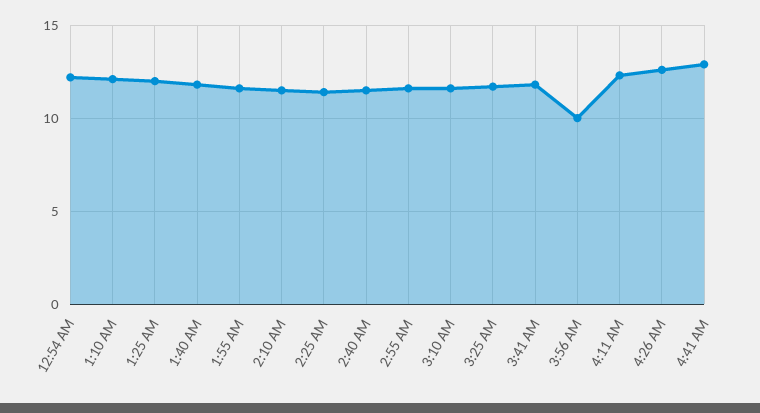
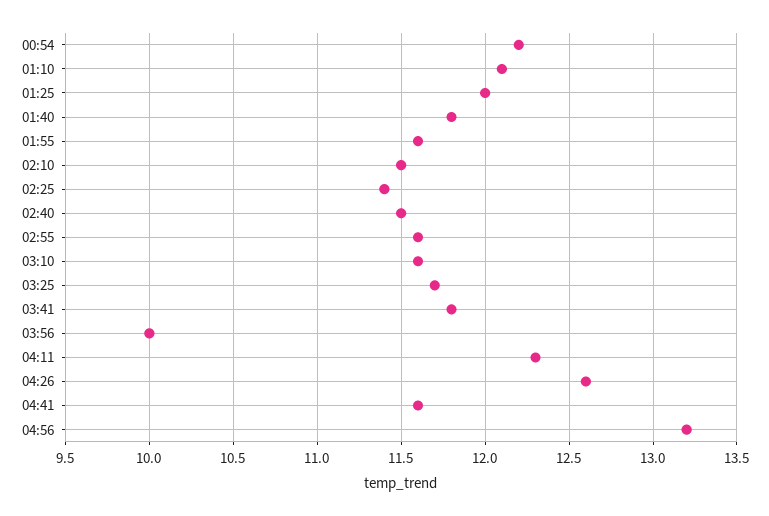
4:41 AM: 13 -> 11.6
04:56: none -> 13.2

